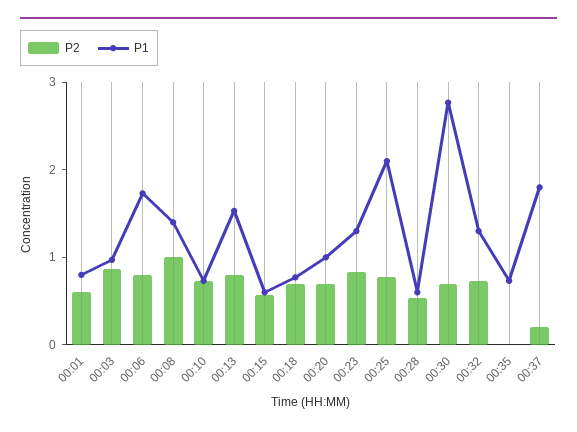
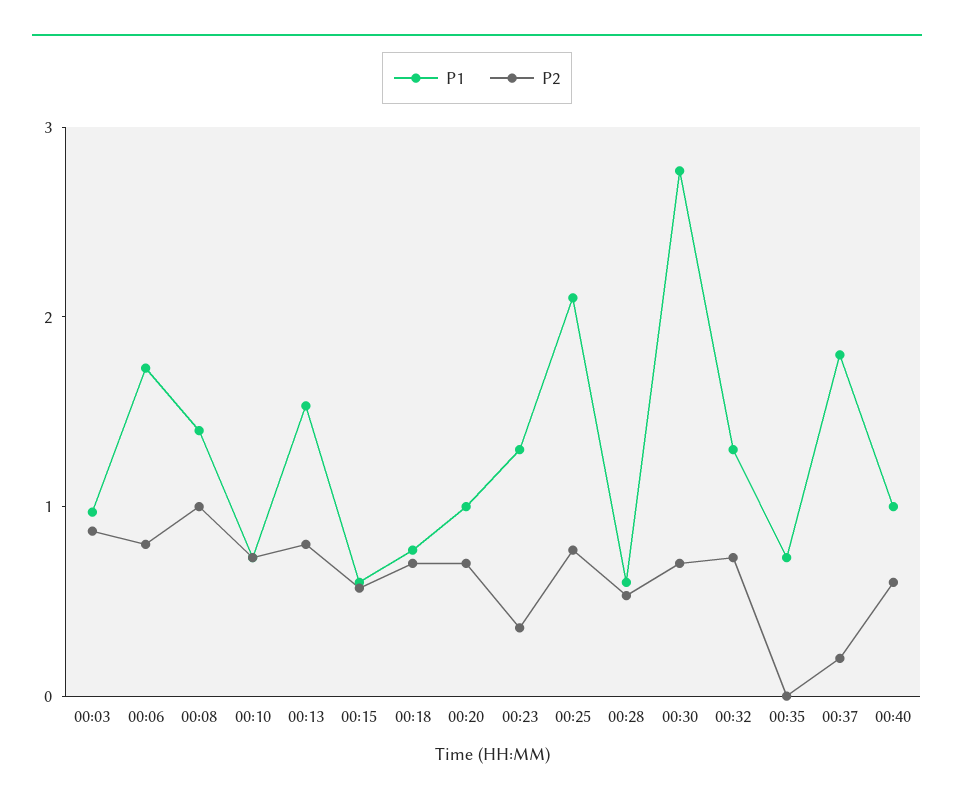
P2, 00:01: 0.6 -> none
P1, 00:01: 0.8 -> none
P2, 00:23: 0.8 -> 0.4
P1, 00:40: none -> 1
P2, 00:40: none -> 0.6

